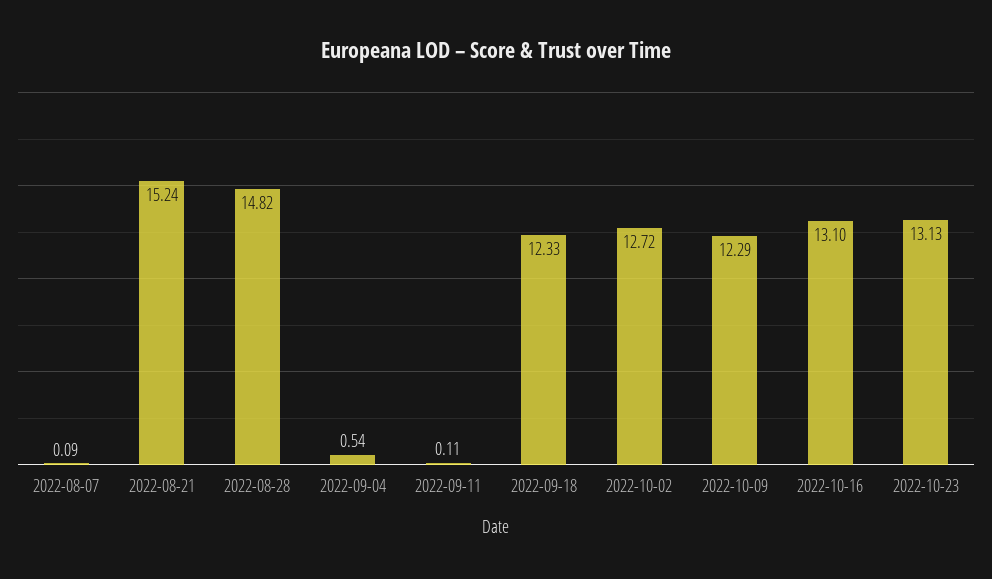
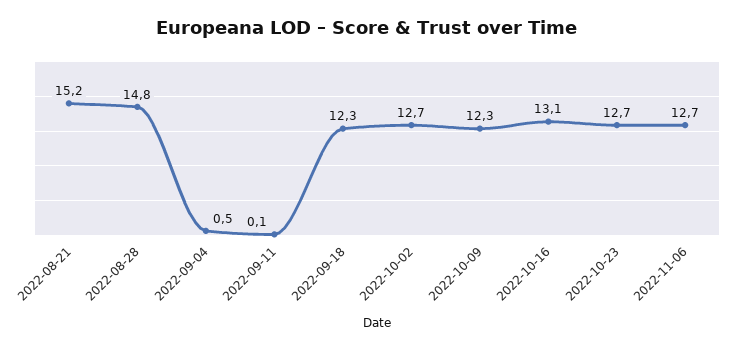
2022-08-07: 0.09 -> none
2022-10-23: 13.13 -> 12.7
2022-11-06: none -> 12.7

